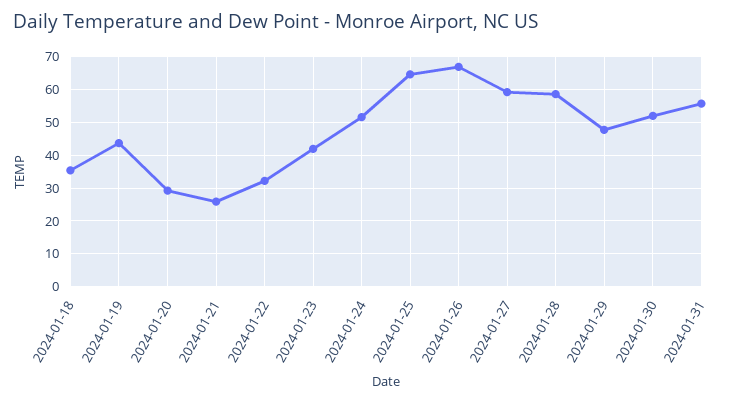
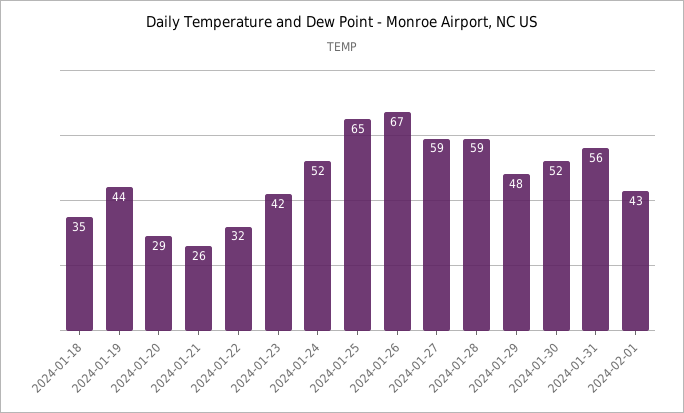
2024-02-01: none -> 43

